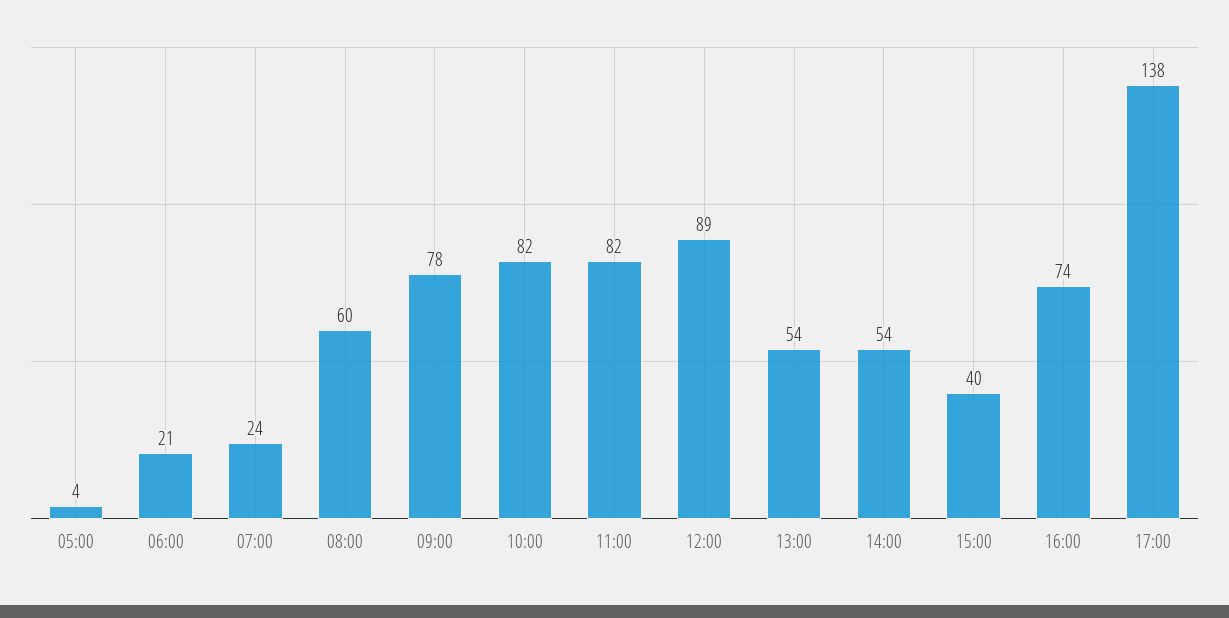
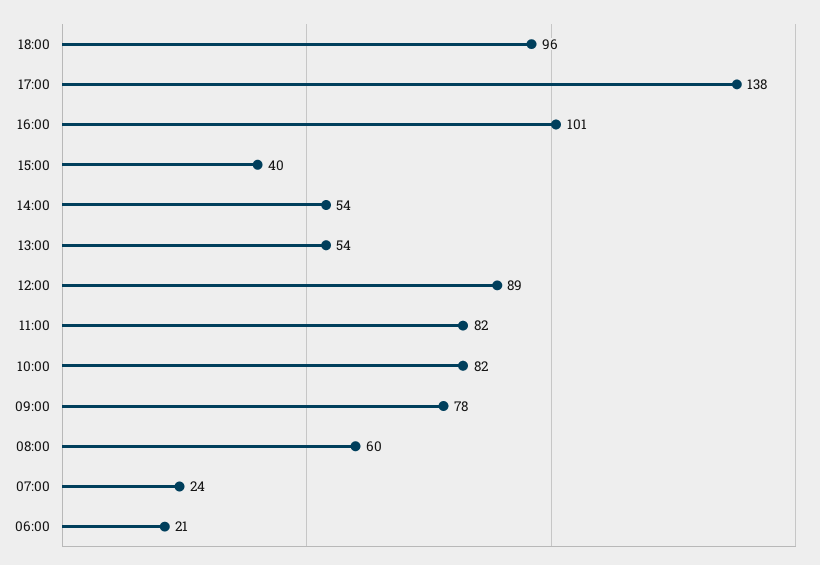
05:00: 4 -> none
16:00: 74 -> 101
18:00: none -> 96

